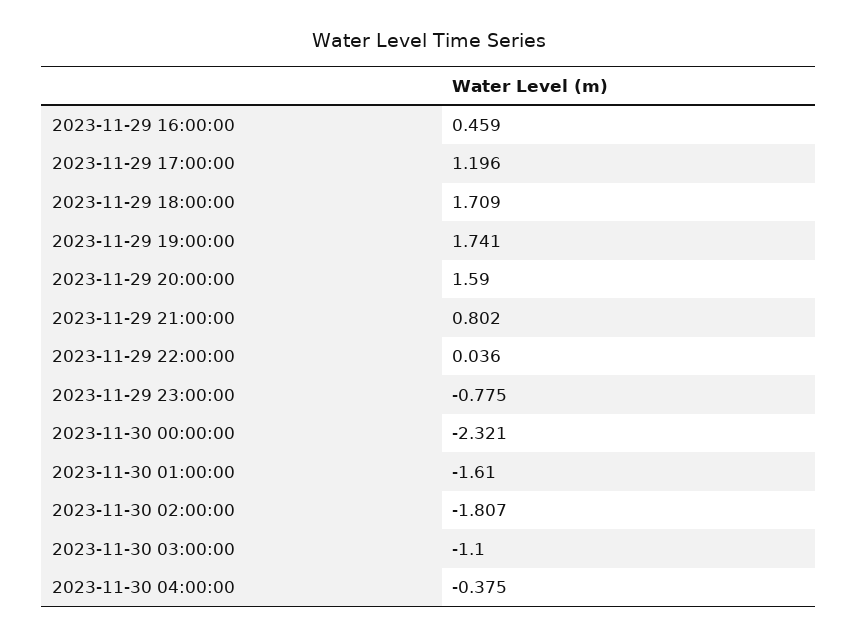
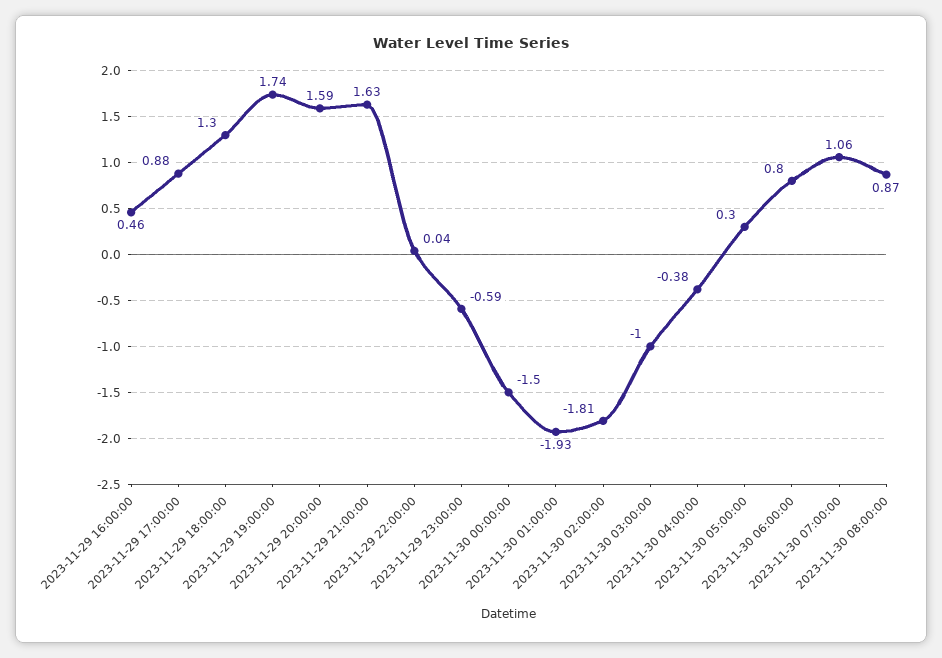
2023-11-29 17:00:00: 1.196 -> 0.88
2023-11-29 18:00:00: 1.709 -> 1.3
2023-11-29 21:00:00: 0.802 -> 1.63
2023-11-29 23:00:00: -0.775 -> -0.59
2023-11-30 00:00:00: -2.321 -> -1.5
2023-11-30 01:00:00: -1.61 -> -1.93
2023-11-30 03:00:00: -1.1 -> -1
2023-11-30 05:00:00: none -> 0.3
2023-11-30 06:00:00: none -> 0.8
2023-11-30 07:00:00: none -> 1.06
2023-11-30 08:00:00: none -> 0.87

